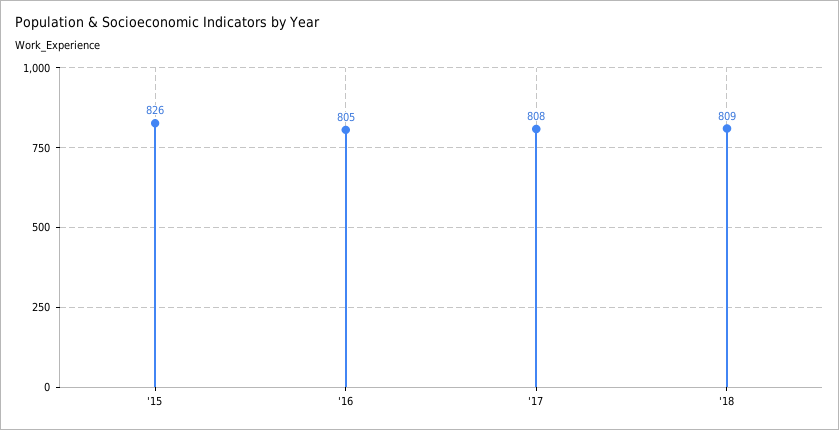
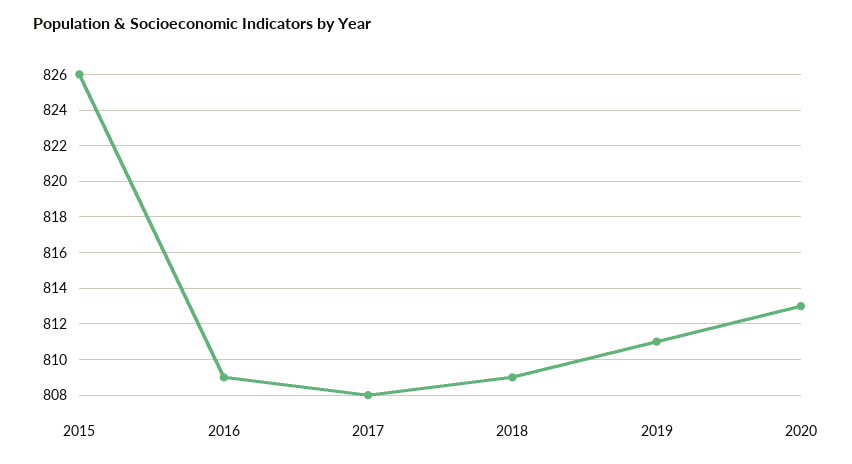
'16: 805 -> 809
2019: none -> 811
2020: none -> 813

